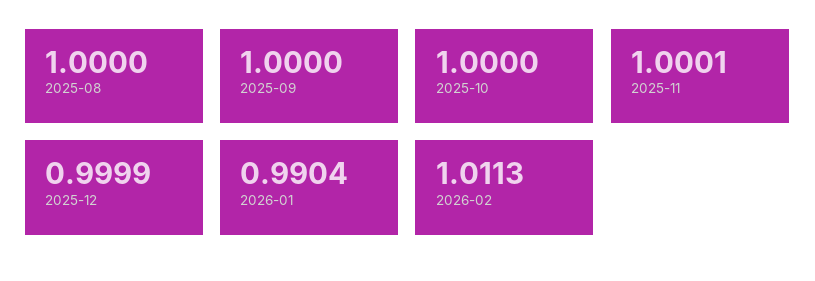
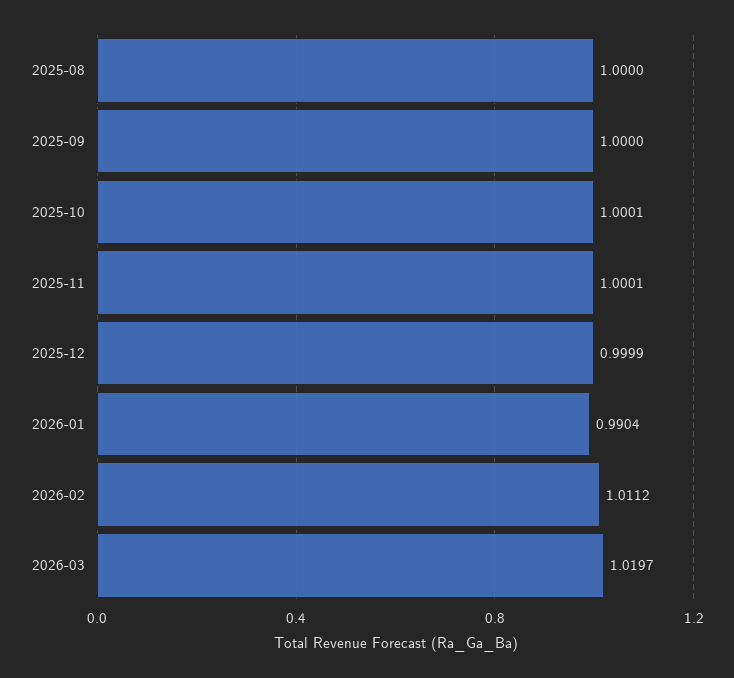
2025-10: 1 -> 1.0001
2026-02: 1.0113 -> 1.0112
2026-03: none -> 1.0197

